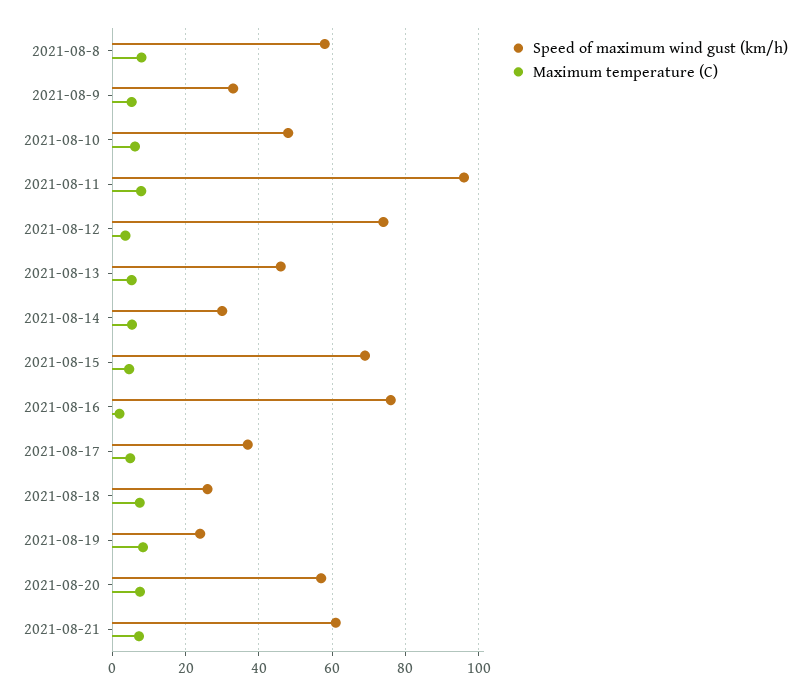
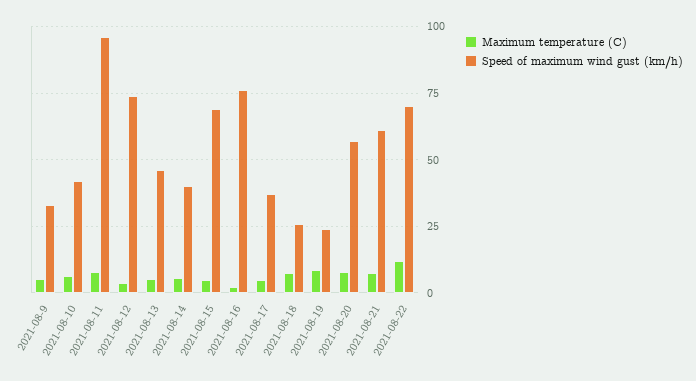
Speed of maximum wind gust (km/h), 2021-08-8: 58 -> none
Maximum temperature (C), 2021-08-8: 8 -> none
Speed of maximum wind gust (km/h), 2021-08-10: 48 -> 42.5
Speed of maximum wind gust (km/h), 2021-08-14: 30 -> 40
Maximum temperature (C), 2021-08-22: none -> 12.5
Speed of maximum wind gust (km/h), 2021-08-22: none -> 70

